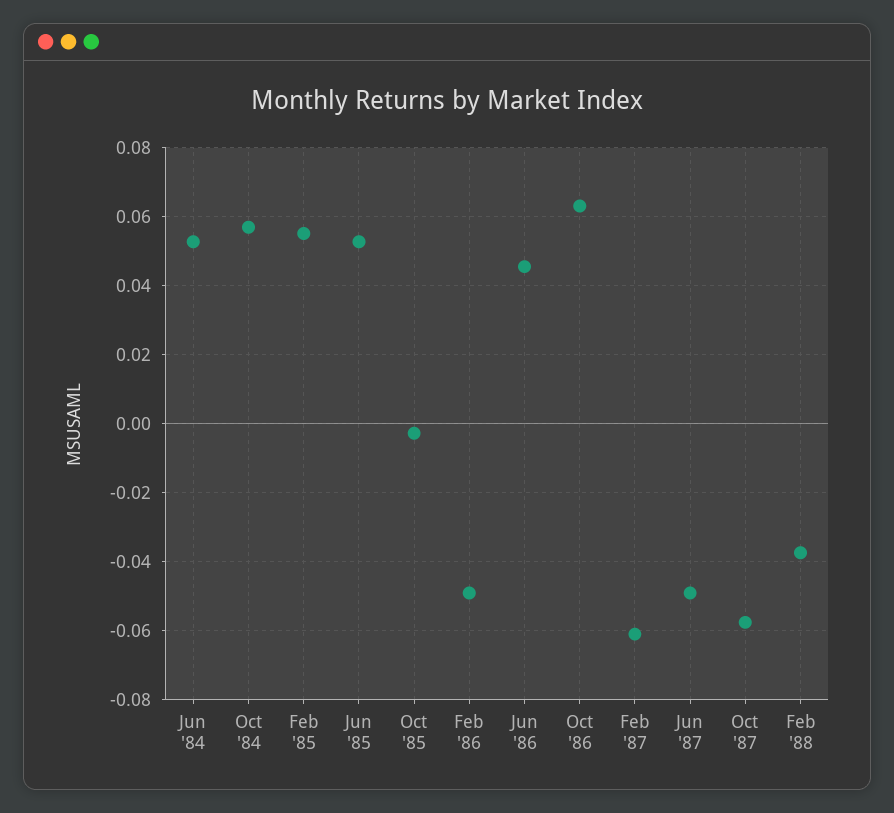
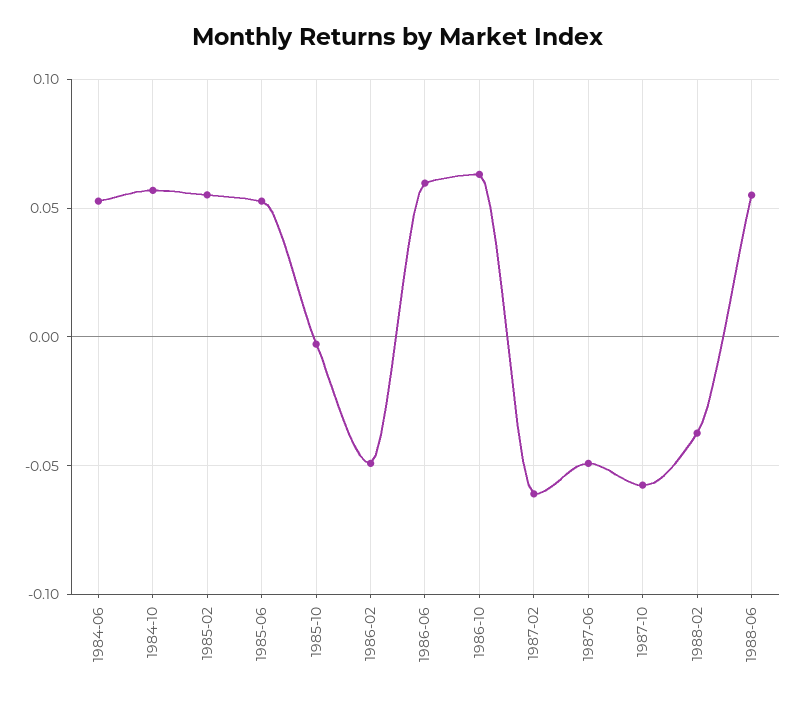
Jun '86: 0.046 -> 0.06
1988-06: none -> 0.055

